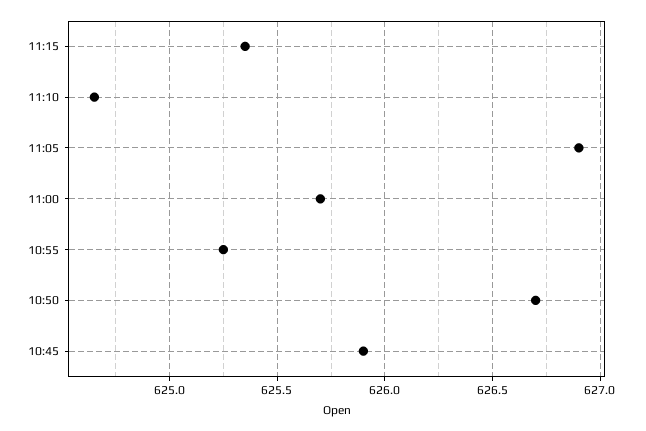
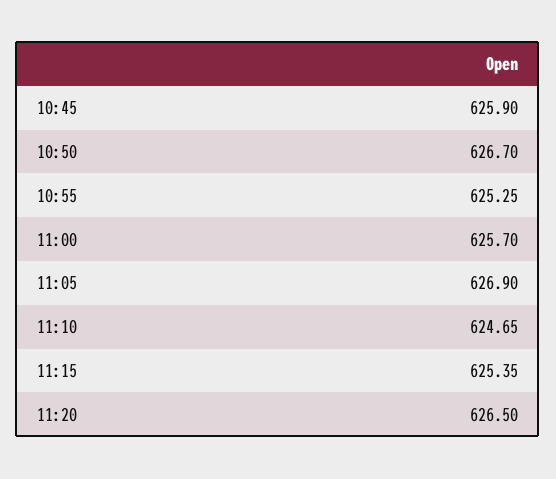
11:20: none -> 626.5

